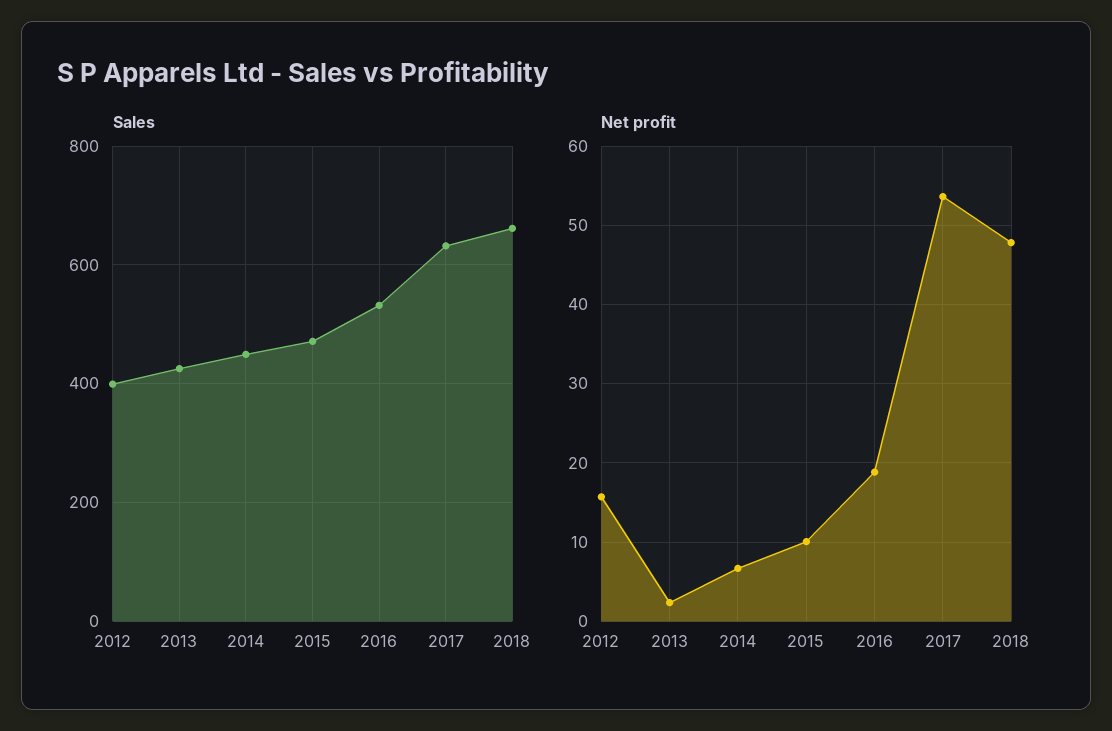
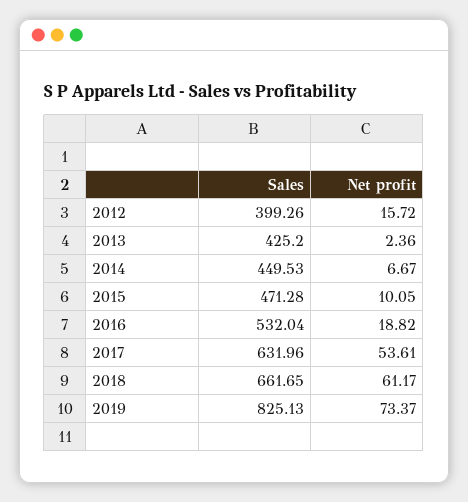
Net profit, 2018: 48 -> 61.17
Sales, 2019: none -> 825.13
Net profit, 2019: none -> 73.37

